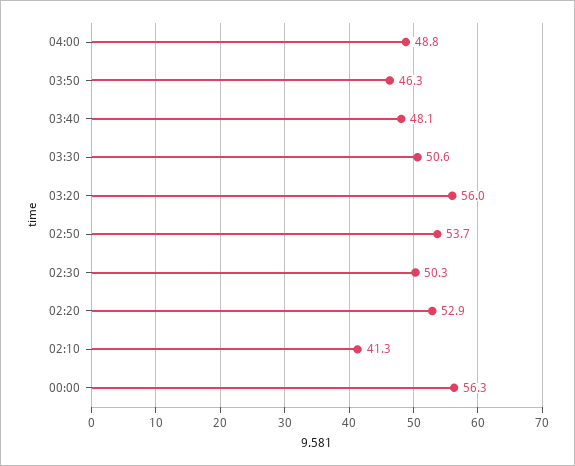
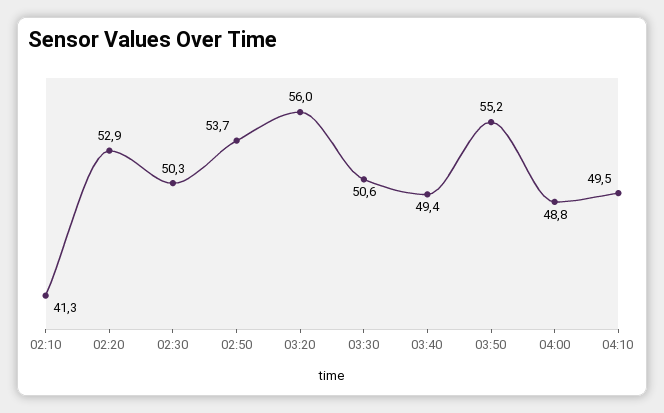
03:50: 46.3 -> 55.2
03:40: 48.1 -> 49.4
00:00: 56.3 -> none
04:10: none -> 49.5

